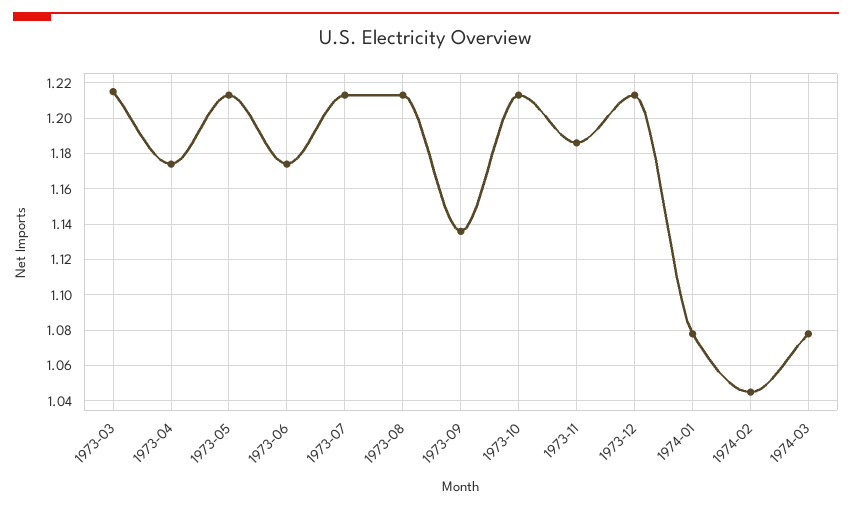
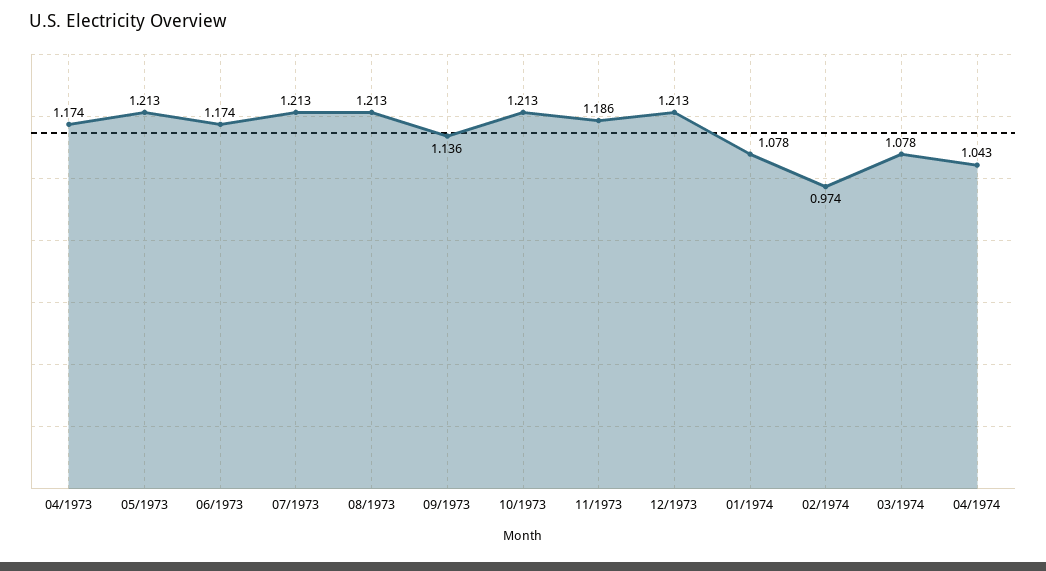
1973-03: 1.215 -> none
1974-02: 1.045 -> 0.974
04/1974: none -> 1.043

